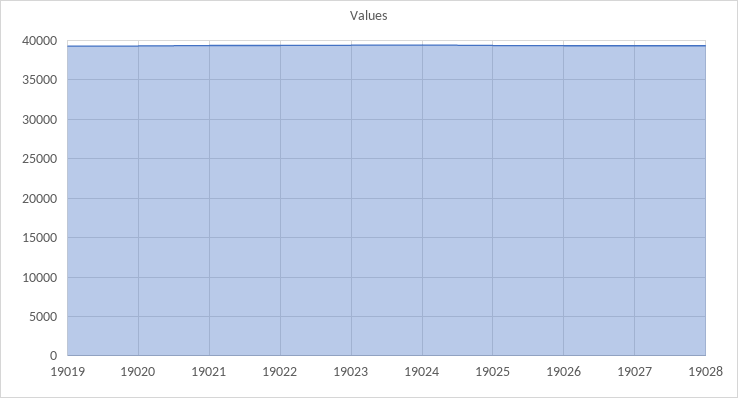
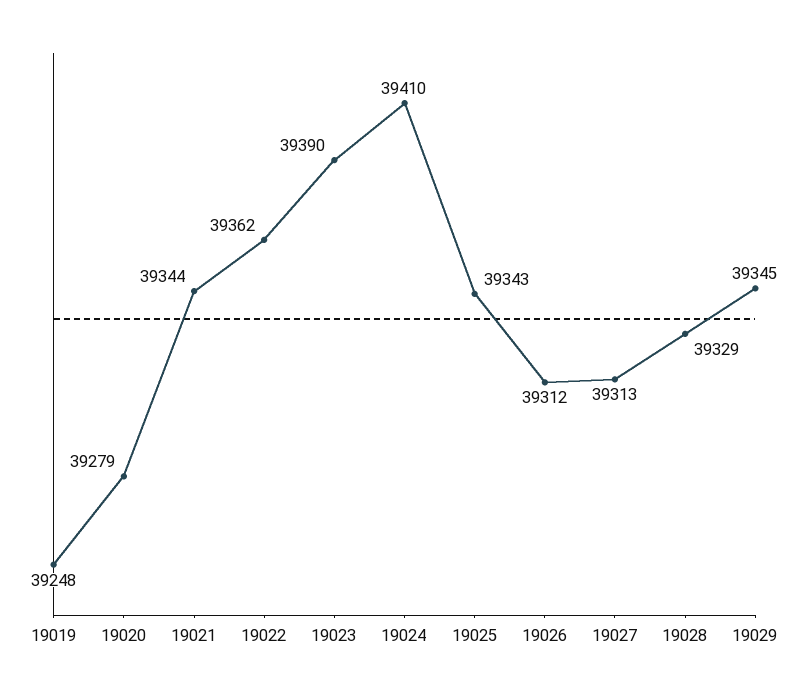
19029: none -> 39345

